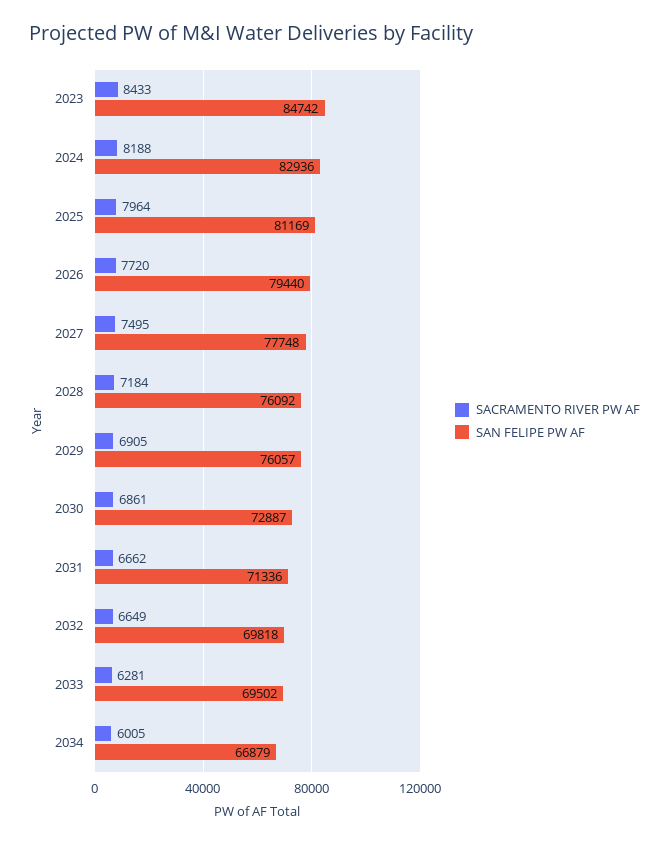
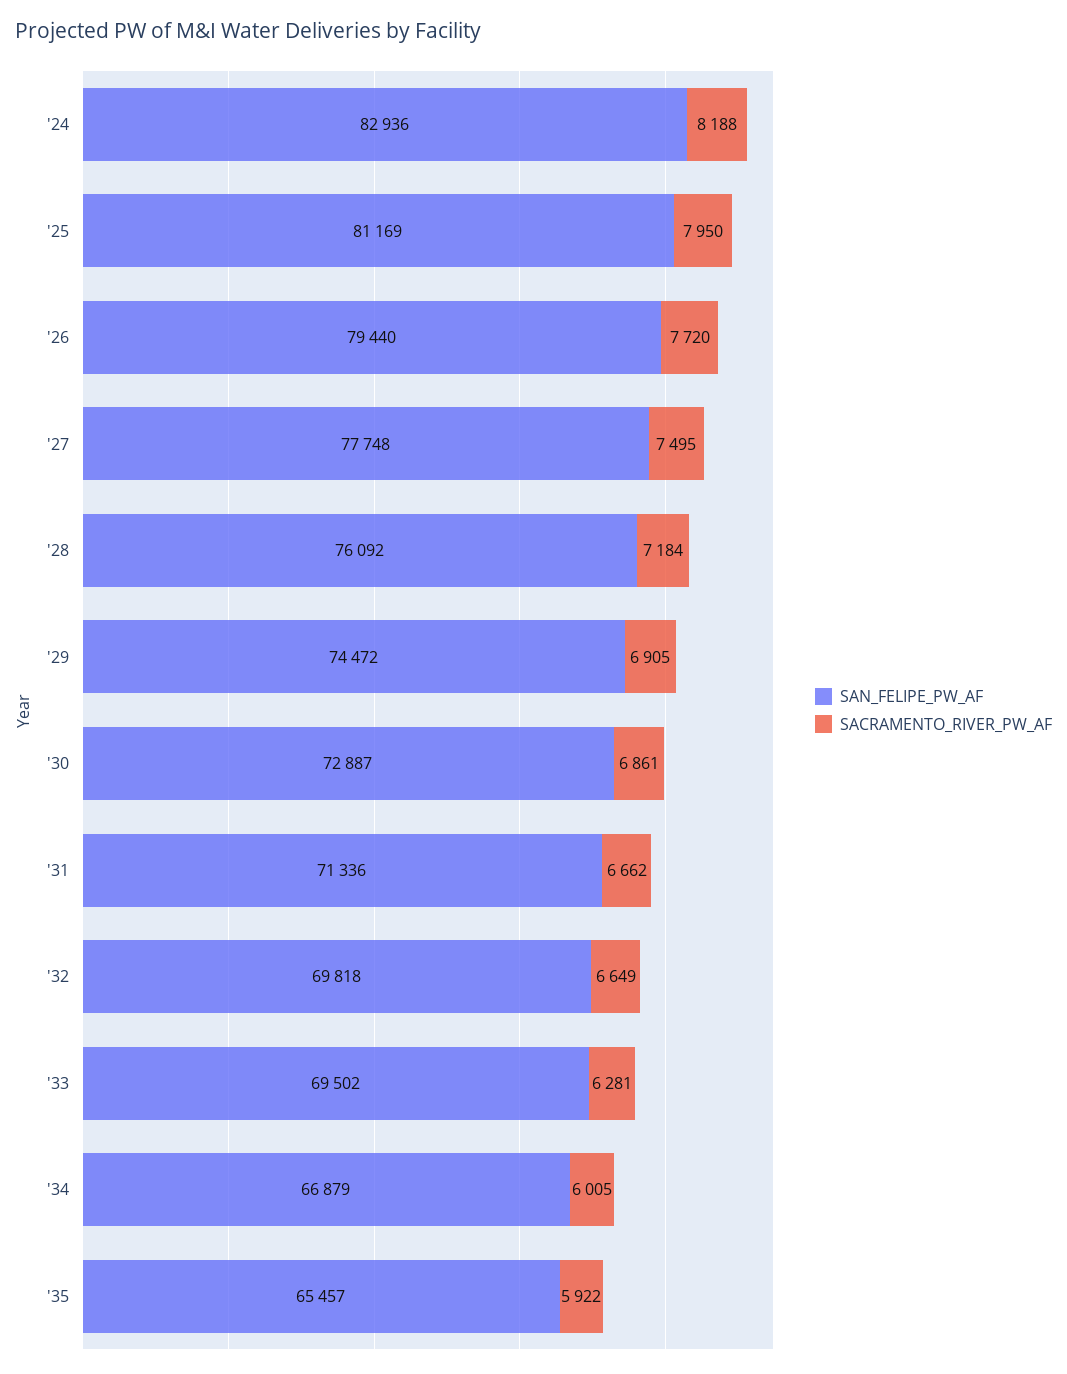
SACRAMENTO RIVER PW AF, 2023: 8433 -> none
SAN FELIPE PW AF, 2023: 84742 -> none
SACRAMENTO RIVER PW AF, 2025: 7964 -> 7950
SAN FELIPE PW AF, 2029: 76057 -> 74472
SAN FELIPE PW AF, '35: none -> 65457
SACRAMENTO RIVER PW AF, '35: none -> 5922

